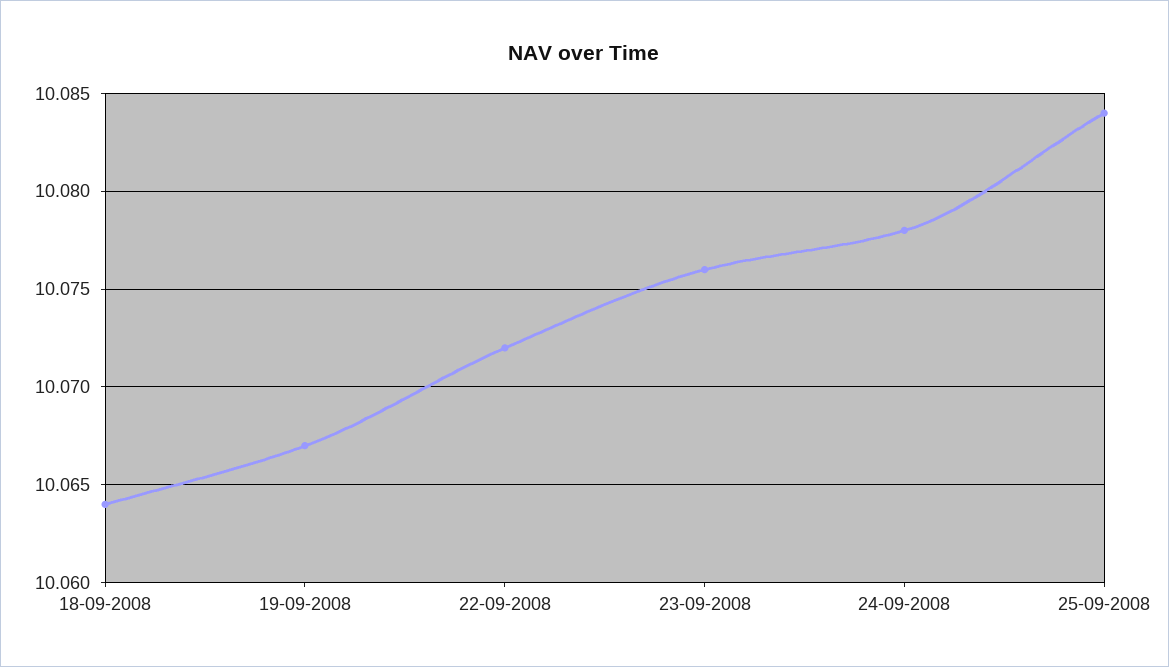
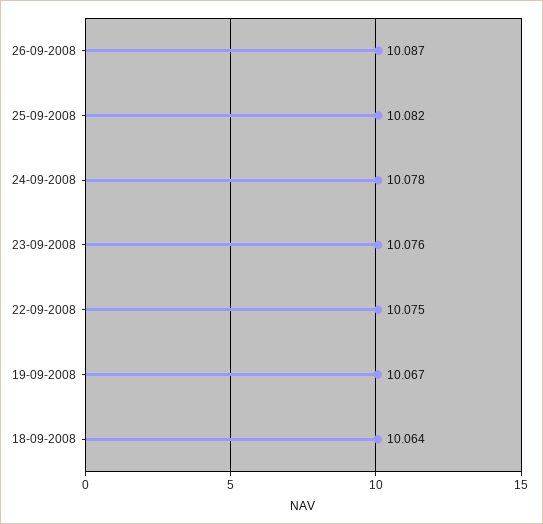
22-09-2008: 10.072 -> 10.075
25-09-2008: 10.084 -> 10.082
26-09-2008: none -> 10.087

